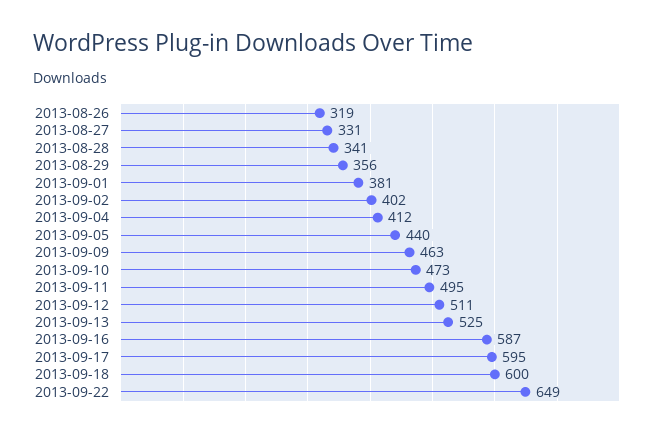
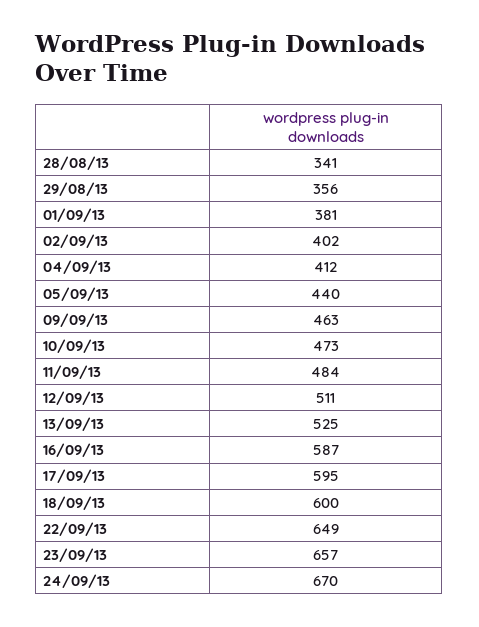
2013-08-26: 319 -> none
2013-08-27: 331 -> none
2013-09-11: 495 -> 484
23/09/13: none -> 657
24/09/13: none -> 670

